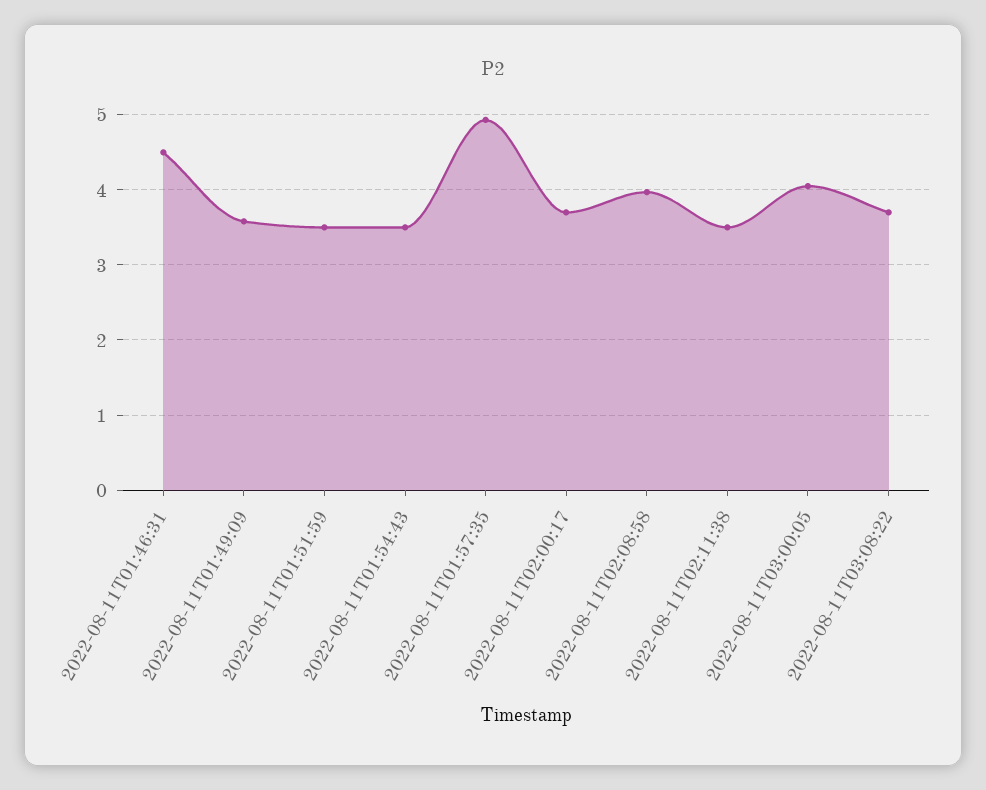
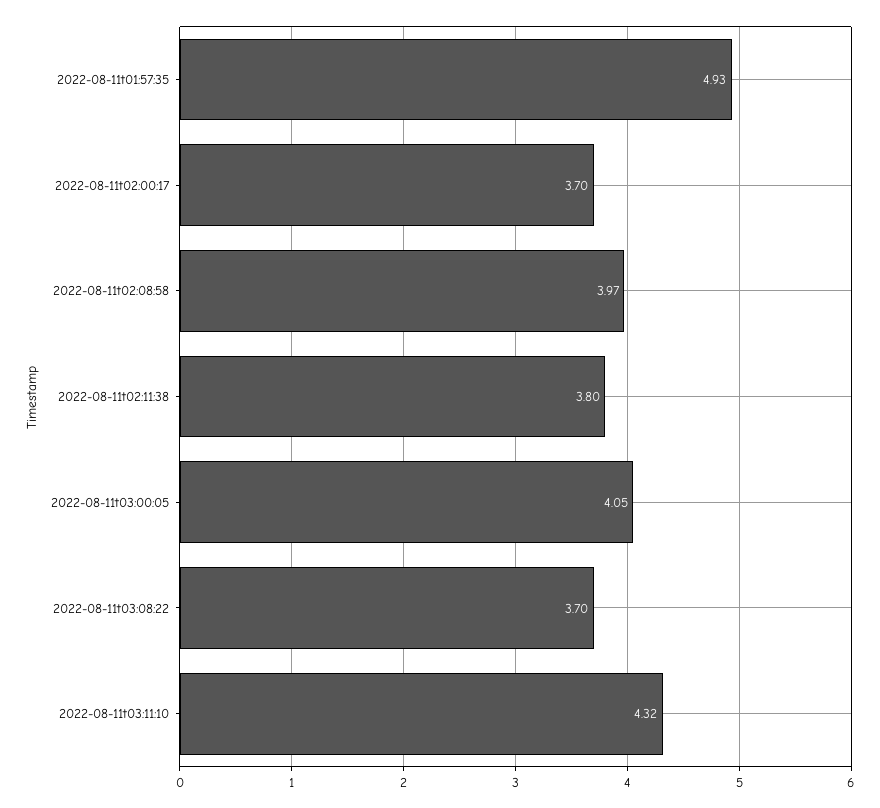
2022-08-11T01:46:31: 4.5 -> none
2022-08-11T01:49:09: 3.6 -> none
2022-08-11T01:51:59: 3.5 -> none
2022-08-11T01:54:43: 3.5 -> none
2022-08-11T02:11:38: 3.5 -> 3.8
2022-08-11t03:11:10: none -> 4.32

